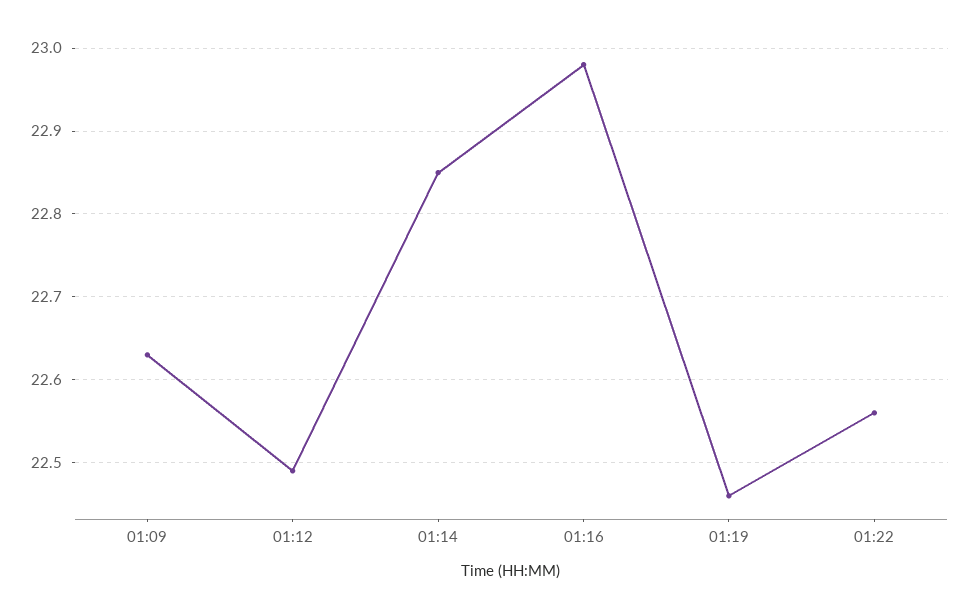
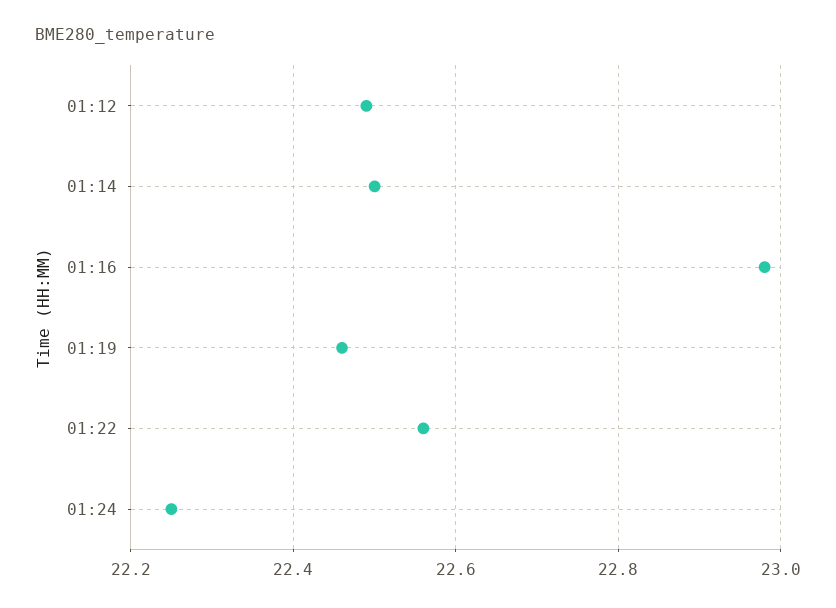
01:09: 22.63 -> none
01:14: 22.85 -> 22.5
01:24: none -> 22.25

